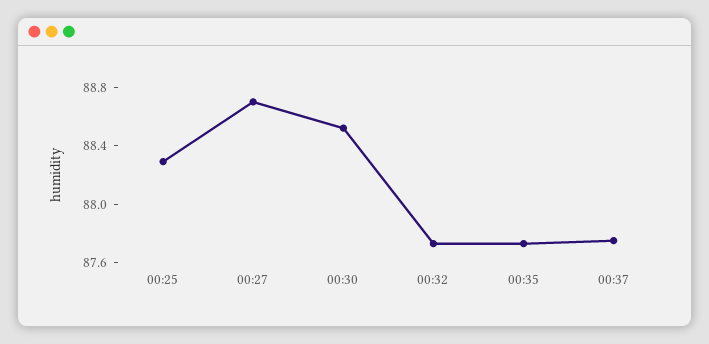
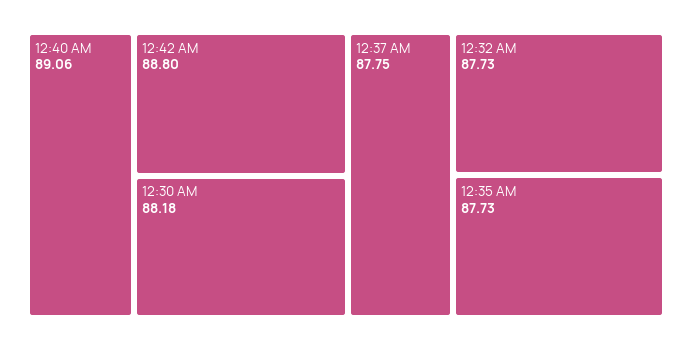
00:25: 88.3 -> none
00:27: 88.7 -> none
00:30: 88.5 -> 88.18
12:40 AM: none -> 89.06
12:42 AM: none -> 88.8

